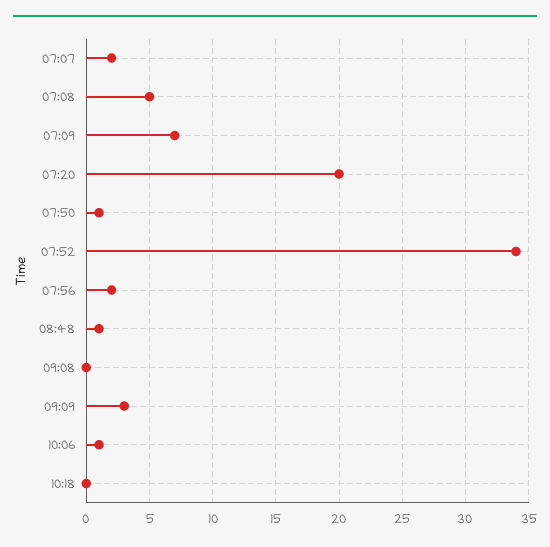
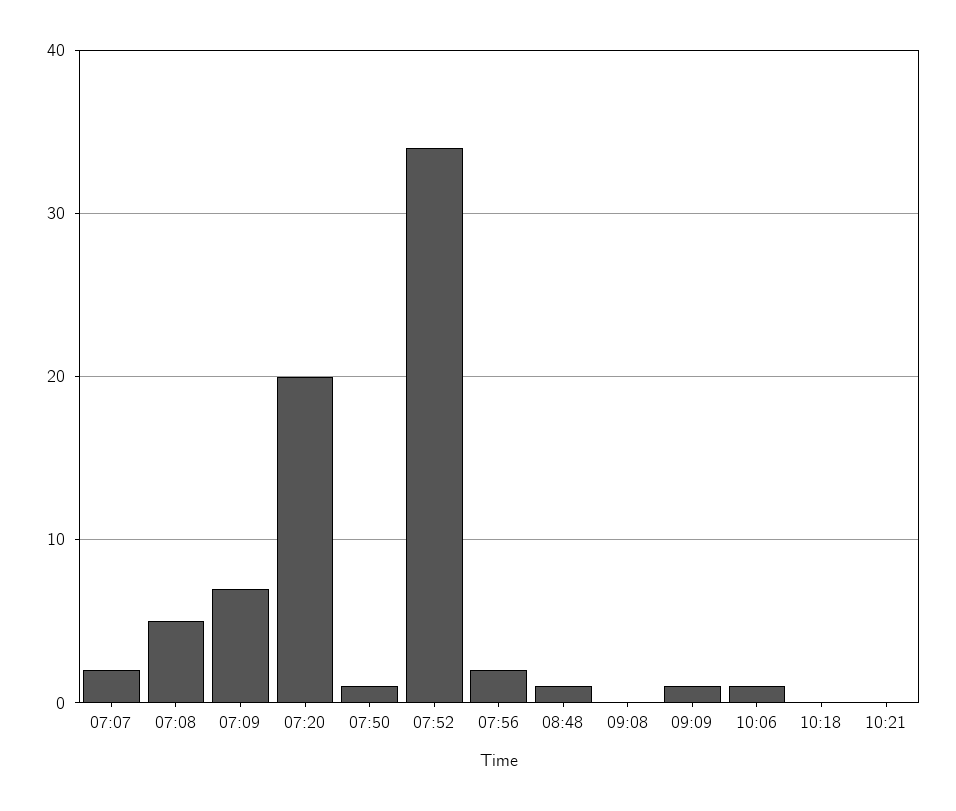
09:09: 3 -> 1
10:21: none -> 0

